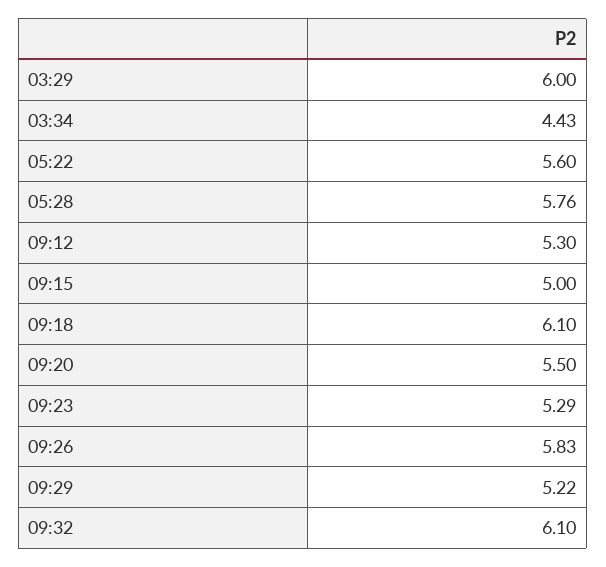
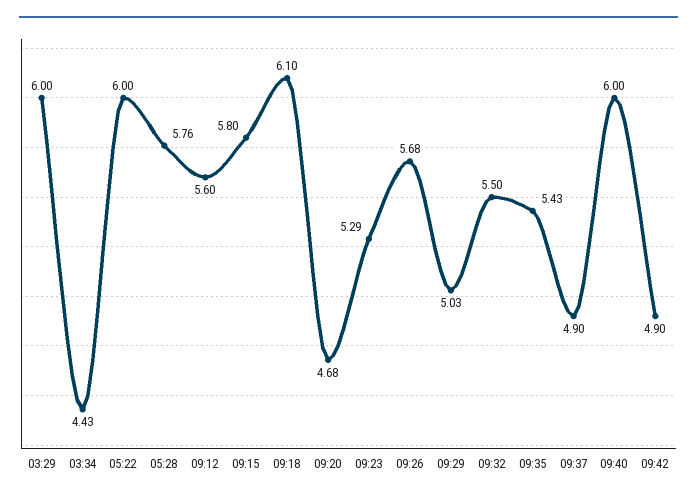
05:22: 5.6 -> 6
09:12: 5.3 -> 5.6
09:15: 5 -> 5.8
09:20: 5.5 -> 4.68
09:26: 5.83 -> 5.68
09:29: 5.22 -> 5.03
09:32: 6.1 -> 5.5
09:35: none -> 5.43
09:37: none -> 4.9
09:40: none -> 6
09:42: none -> 4.9

